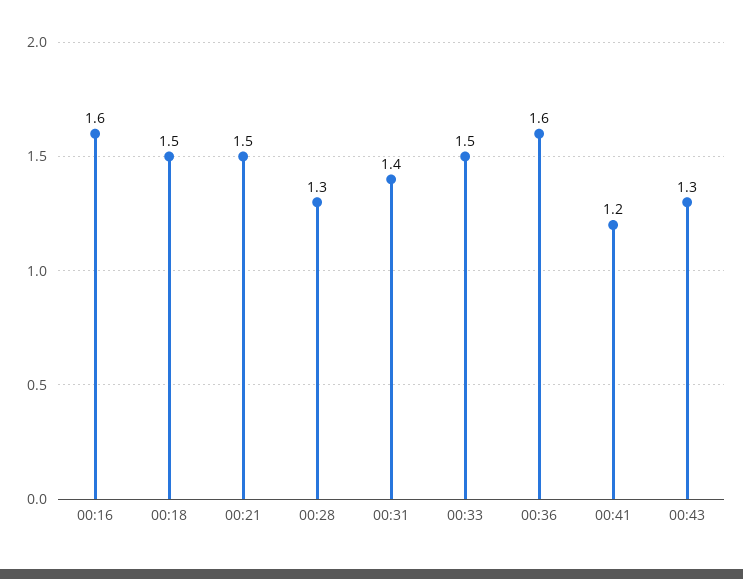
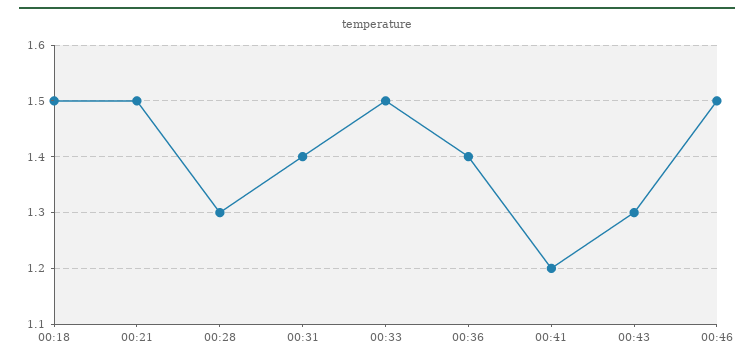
00:16: 1.6 -> none
00:36: 1.6 -> 1.4
00:46: none -> 1.5

